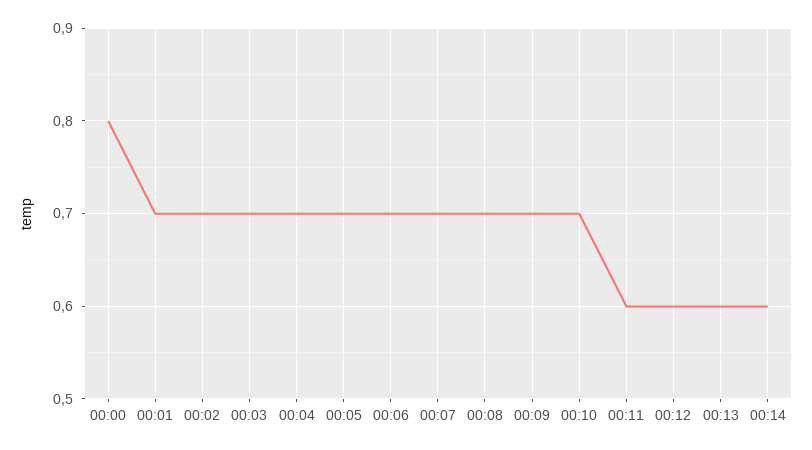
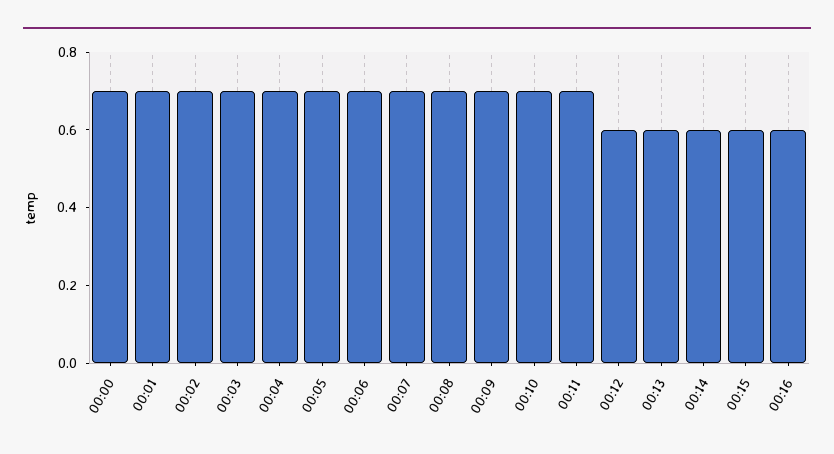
00:00: 0.8 -> 0.7
00:11: 0.6 -> 0.7
00:15: none -> 0.6
00:16: none -> 0.6

